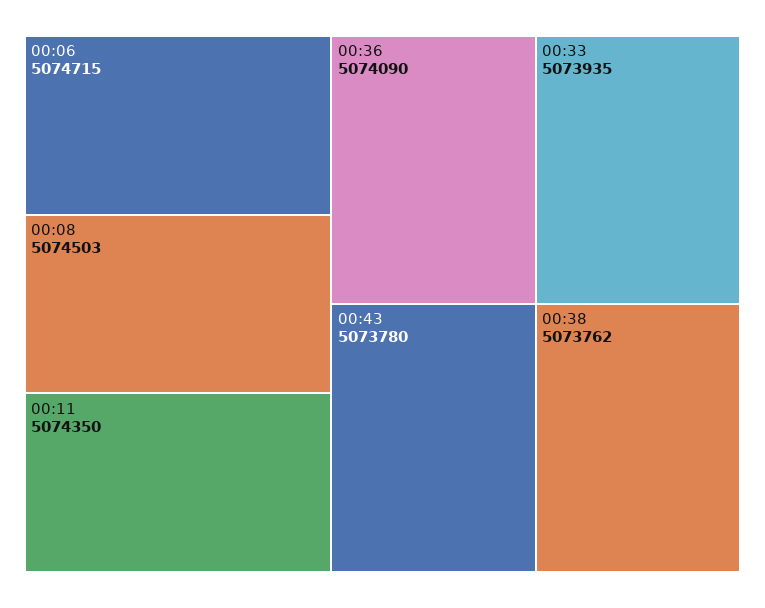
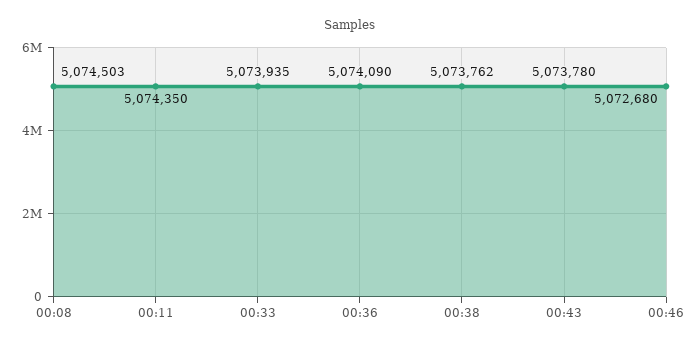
00:06: 5074715 -> none
00:46: none -> 5072680

